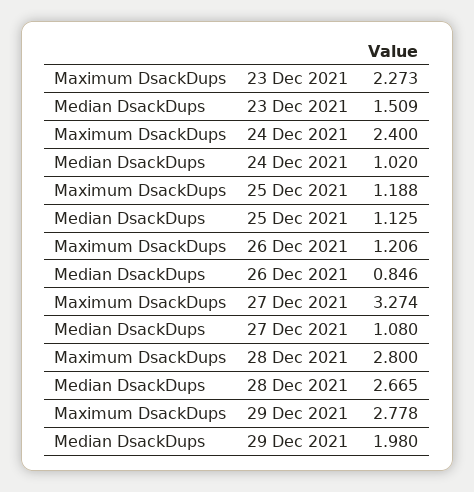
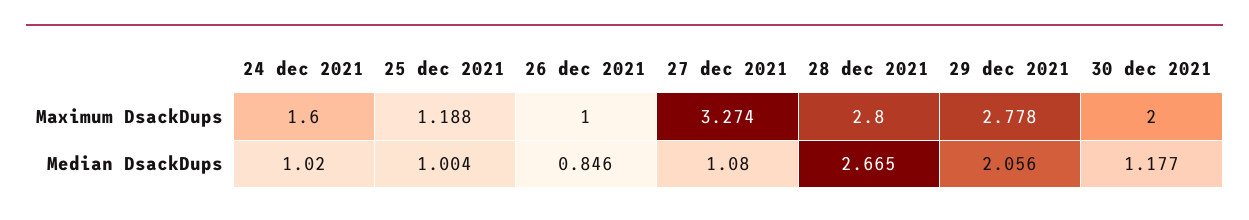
Maximum DsackDups, 23 Dec 2021: 2.273 -> none
Median DsackDups, 23 Dec 2021: 1.509 -> none
Maximum DsackDups, 24 Dec 2021: 2.4 -> 1.6
Median DsackDups, 25 Dec 2021: 1.125 -> 1.004
Maximum DsackDups, 26 Dec 2021: 1.206 -> 1
Median DsackDups, 29 Dec 2021: 1.98 -> 2.056
Maximum DsackDups, 30 dec 2021: none -> 2
Median DsackDups, 30 dec 2021: none -> 1.177

